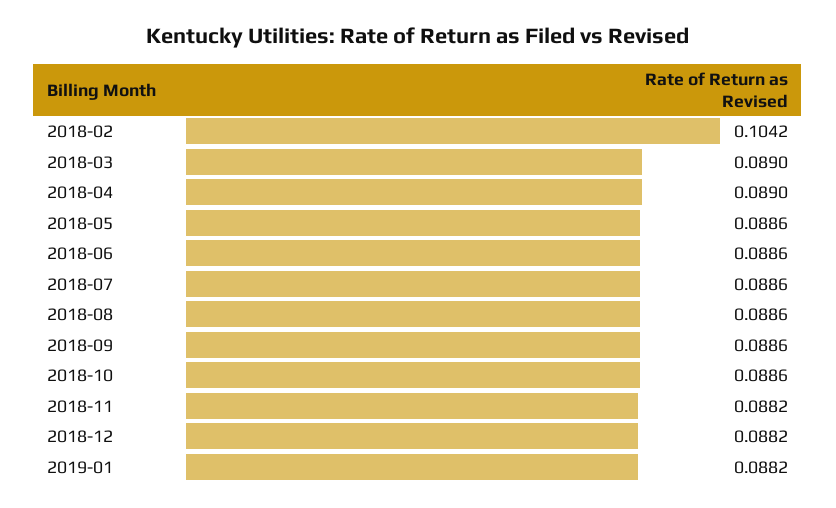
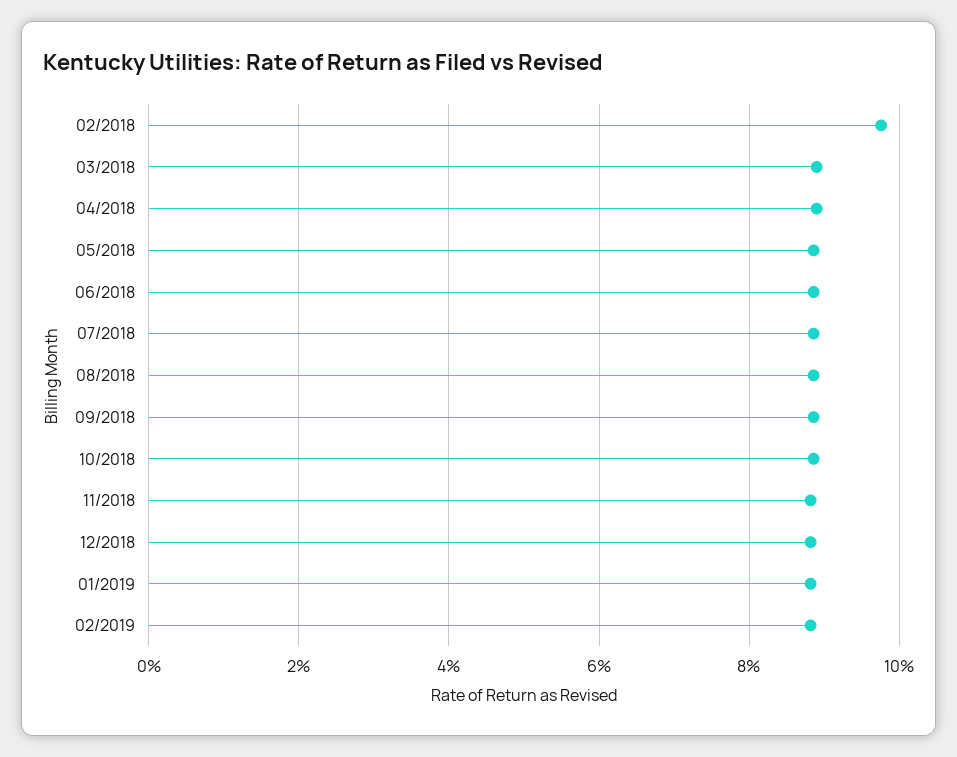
2018-02: 0.1042 -> 0.098
02/2019: none -> 0.088

